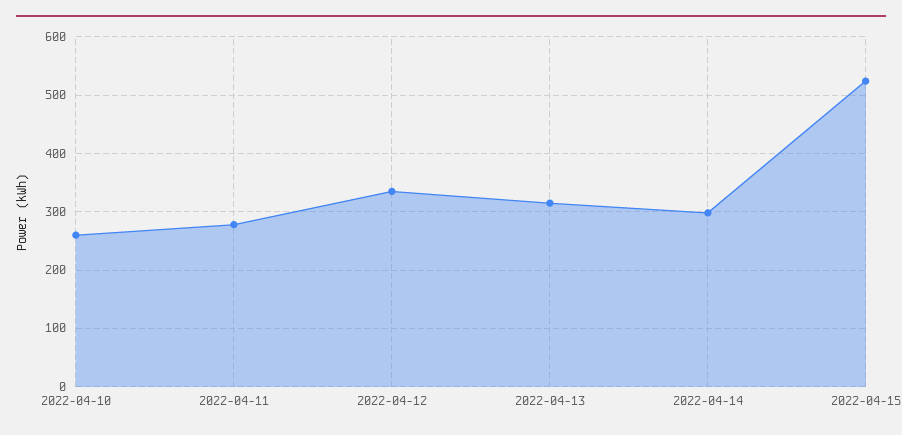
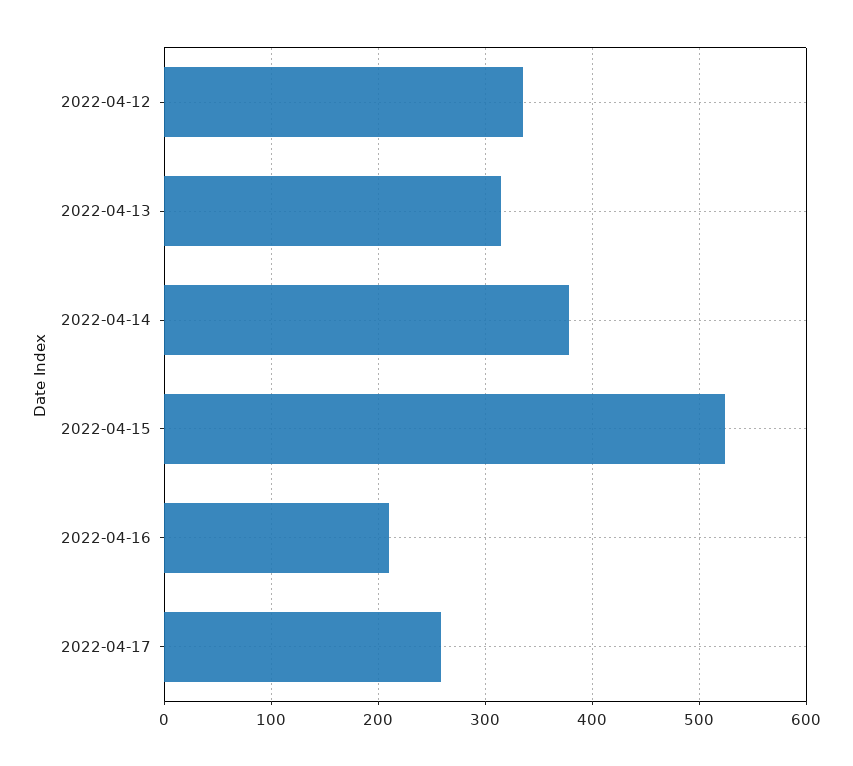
2022-04-10: 260 -> none
2022-04-11: 280 -> none
2022-04-14: 300 -> 380
2022-04-16: none -> 210
2022-04-17: none -> 260

